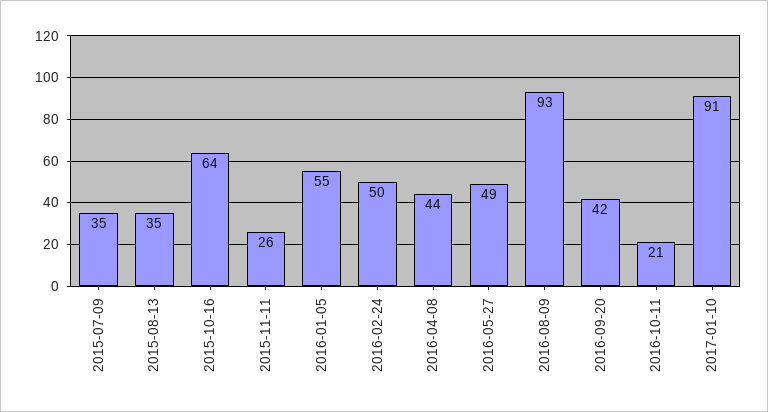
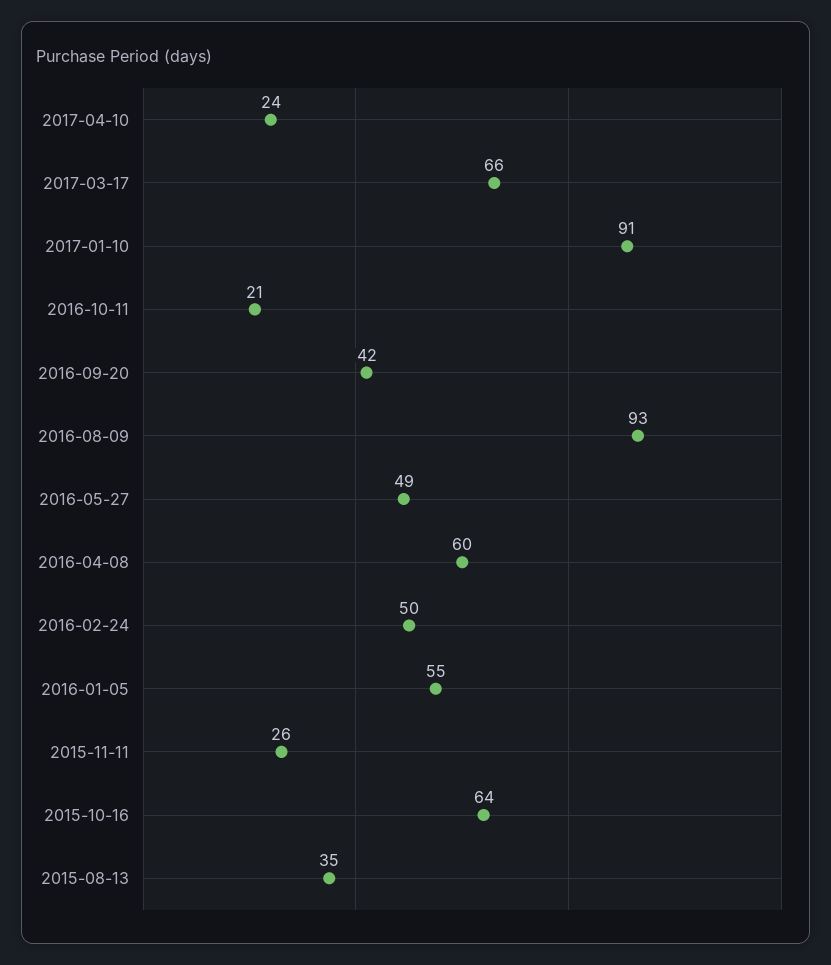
2015-07-09: 35 -> none
2016-04-08: 44 -> 60
2017-04-10: none -> 24
2017-03-17: none -> 66

